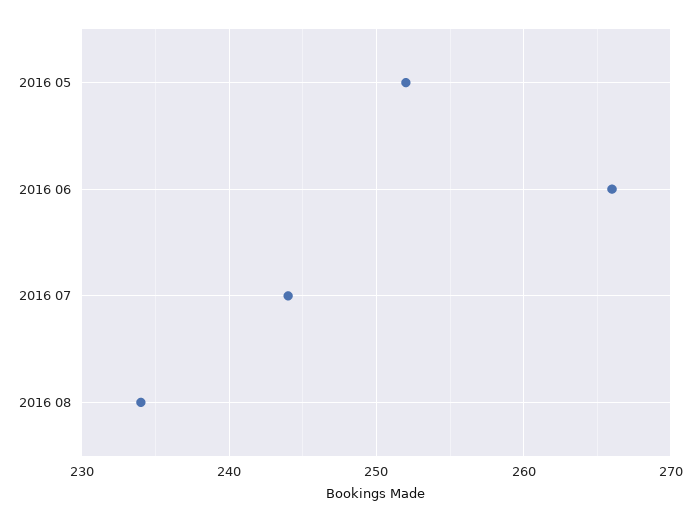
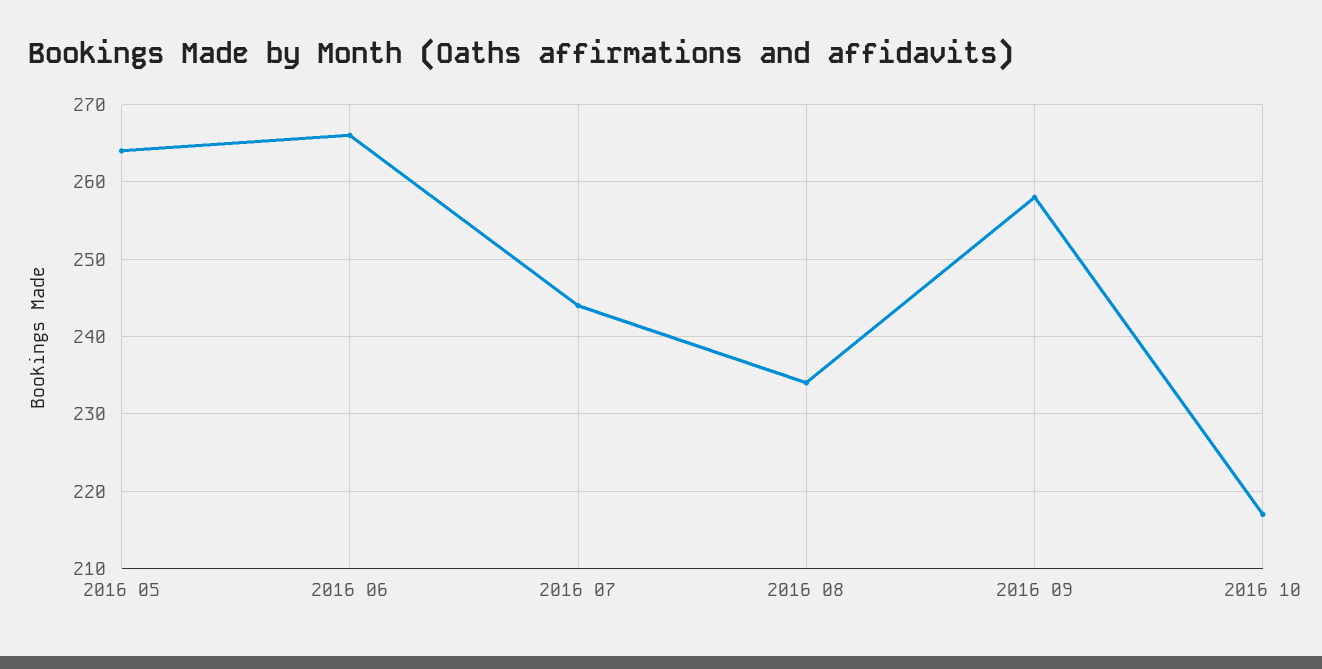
2016 05: 252 -> 264
2016 09: none -> 258
2016 10: none -> 217

